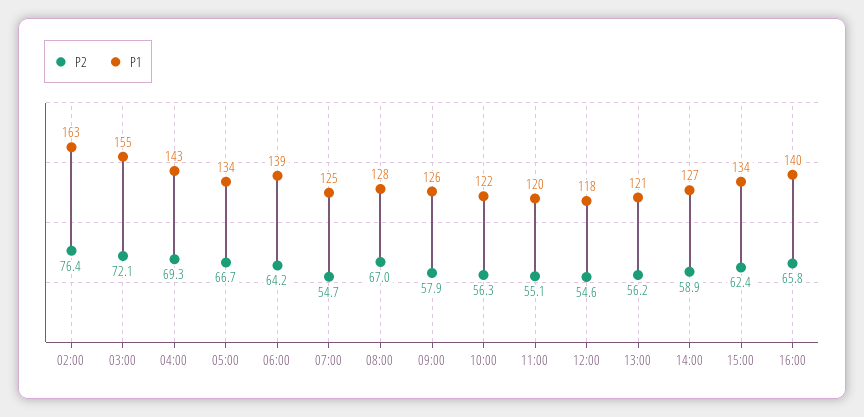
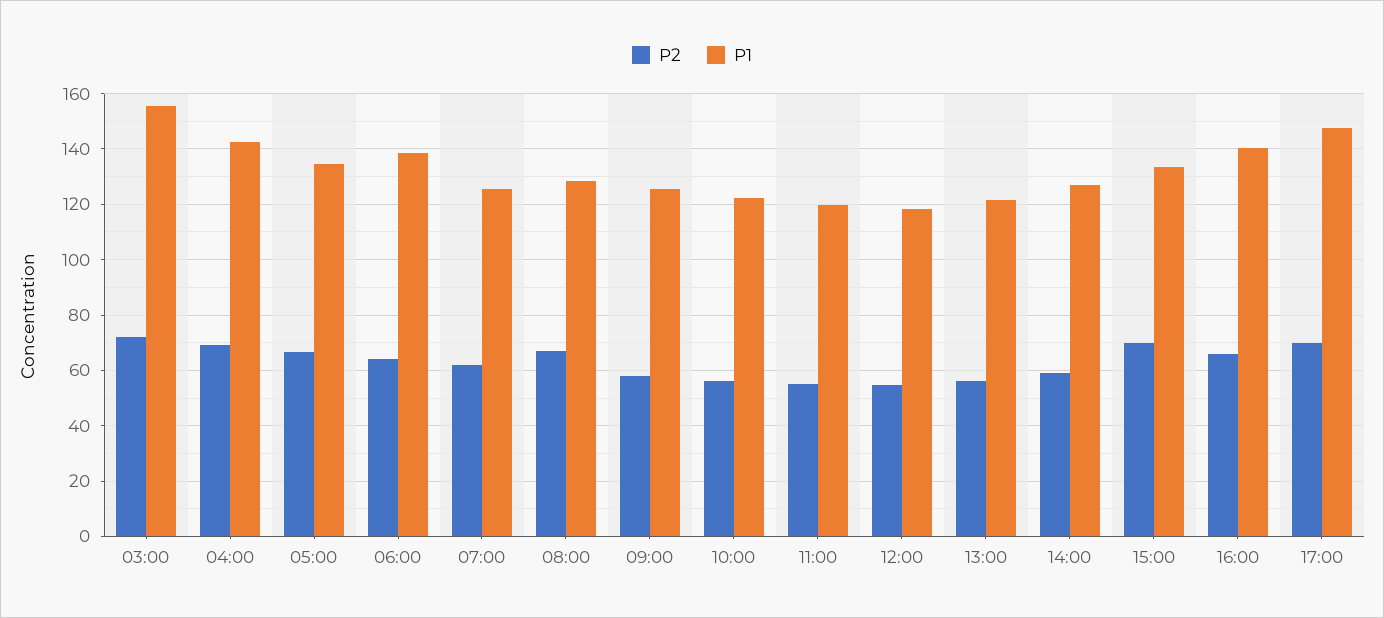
P2, 02:00: 76.4 -> none
P1, 02:00: 163 -> none
P2, 07:00: 54.7 -> 62.5
P2, 15:00: 62.4 -> 70
P2, 17:00: none -> 70
P1, 17:00: none -> 147.5

